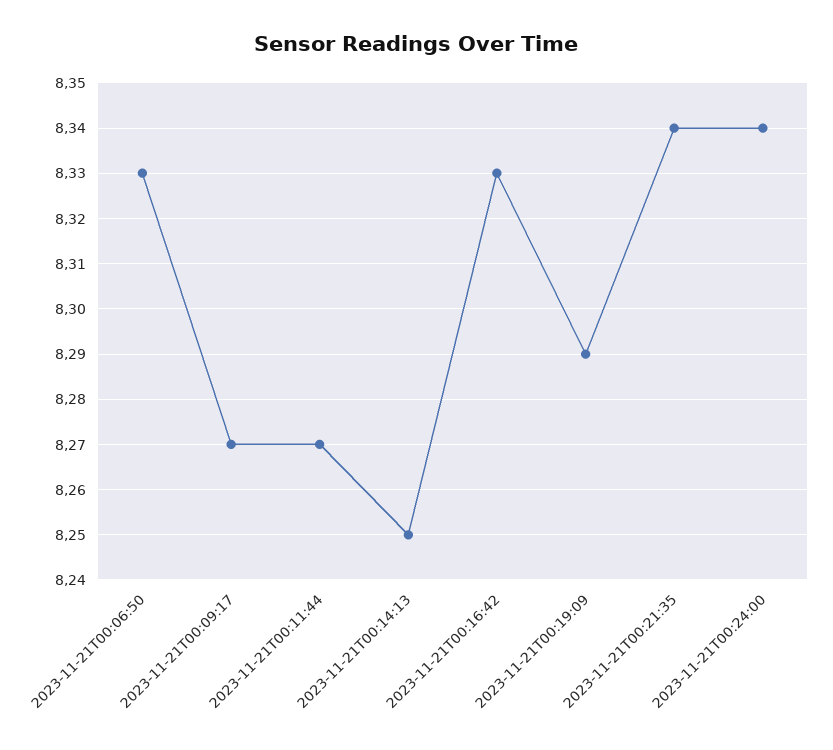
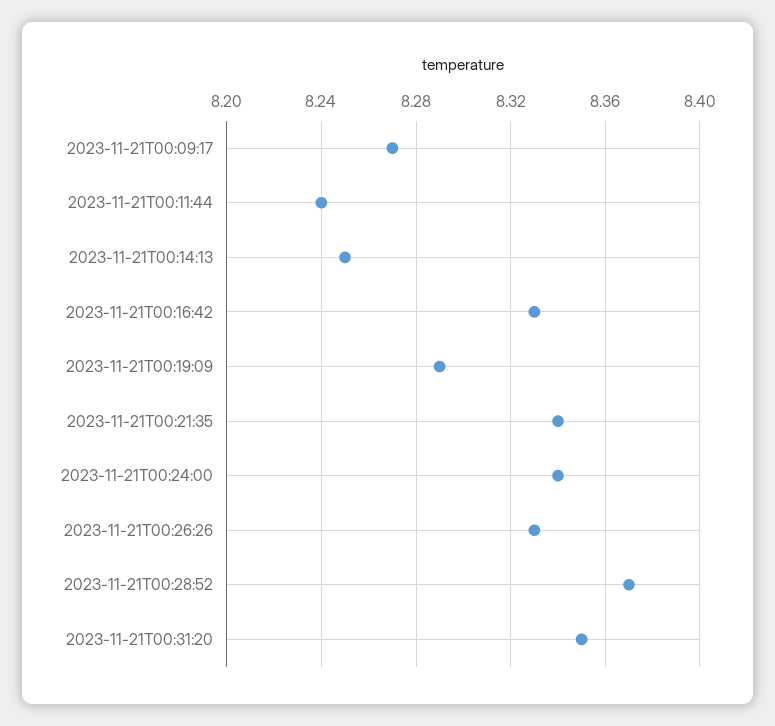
2023-11-21T00:06:50: 8.33 -> none
2023-11-21T00:11:44: 8.27 -> 8.24
2023-11-21T00:26:26: none -> 8.33
2023-11-21T00:28:52: none -> 8.37
2023-11-21T00:31:20: none -> 8.35

